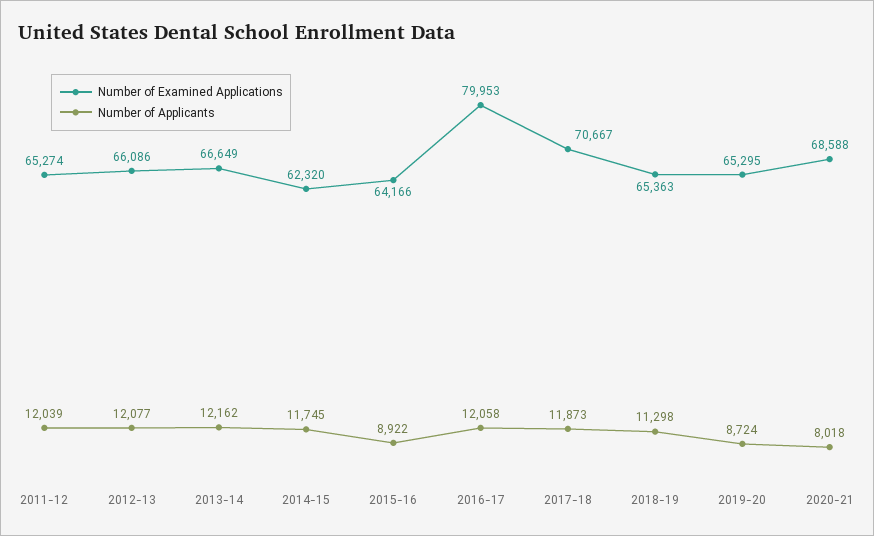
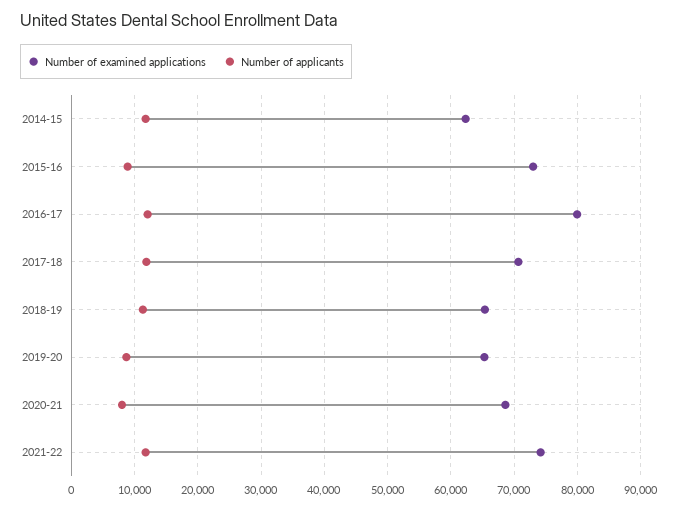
Number of Examined Applications, 2011-12: 65274 -> none
Number of Applicants, 2011-12: 12039 -> none
Number of Examined Applications, 2012-13: 66086 -> none
Number of Applicants, 2012-13: 12077 -> none
Number of Examined Applications, 2013-14: 66649 -> none
Number of Applicants, 2013-14: 12162 -> none
Number of Examined Applications, 2015-16: 64166 -> 73000
Number of Examined Applications, 2021-22: none -> 74000
Number of Applicants, 2021-22: none -> 12000

